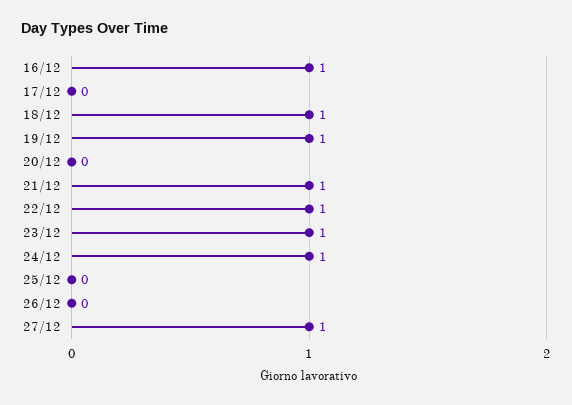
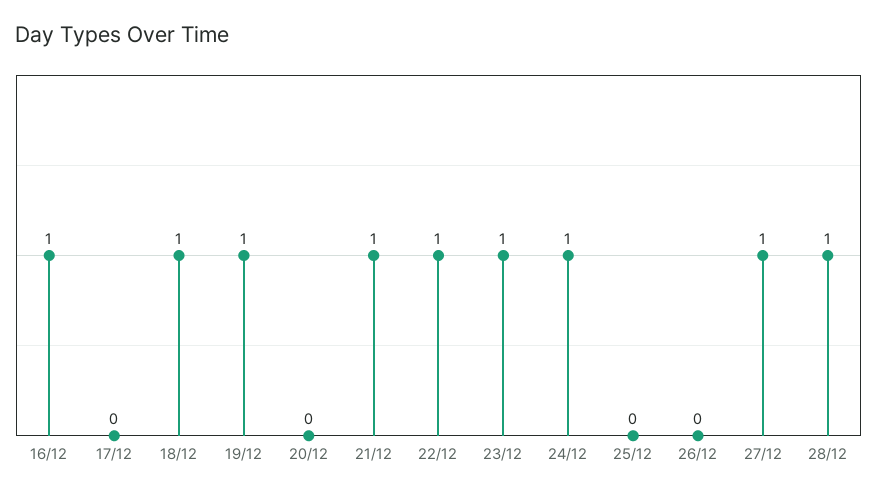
28/12: none -> 1

